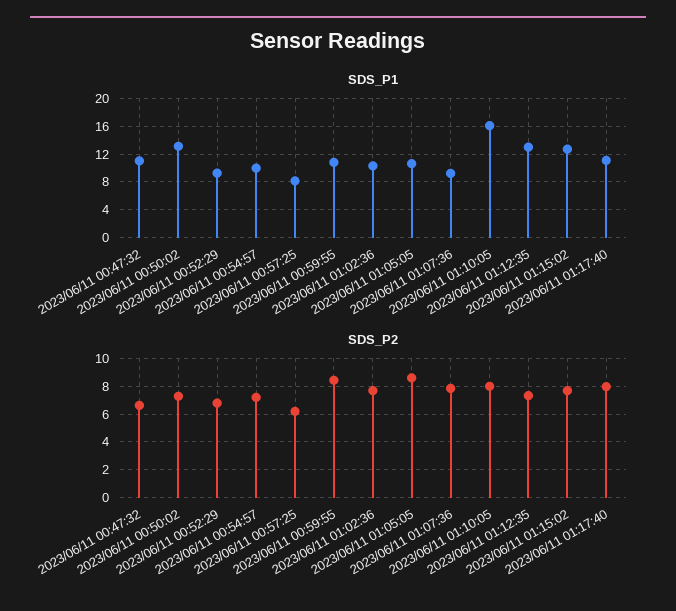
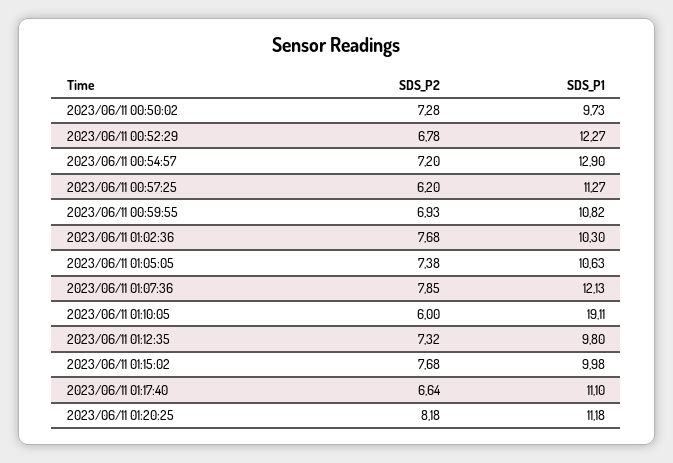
SDS_P1, 2023/06/11 00:47:32: 11 -> none
SDS_P1, 2023/06/11 00:50:02: 13 -> 9.73
SDS_P1, 2023/06/11 00:52:29: 9 -> 12.27
SDS_P1, 2023/06/11 00:54:57: 10 -> 12.9
SDS_P1, 2023/06/11 00:57:25: 8 -> 11.27
SDS_P1, 2023/06/11 01:07:36: 9 -> 12.13
SDS_P1, 2023/06/11 01:10:05: 16 -> 19.11
SDS_P1, 2023/06/11 01:12:35: 13 -> 9.8
SDS_P1, 2023/06/11 01:15:02: 13 -> 9.98
SDS_P2, 2023/06/11 00:47:32: 6.5 -> none
SDS_P2, 2023/06/11 00:59:55: 8.5 -> 6.93
SDS_P2, 2023/06/11 01:05:05: 8.5 -> 7.38
SDS_P2, 2023/06/11 01:10:05: 8 -> 6
SDS_P2, 2023/06/11 01:17:40: 8 -> 6.64
SDS_P2, 2023/06/11 01:20:25: none -> 8.18
SDS_P1, 2023/06/11 01:20:25: none -> 11.18

